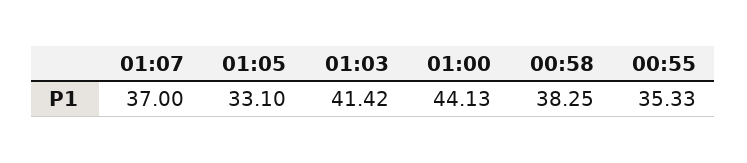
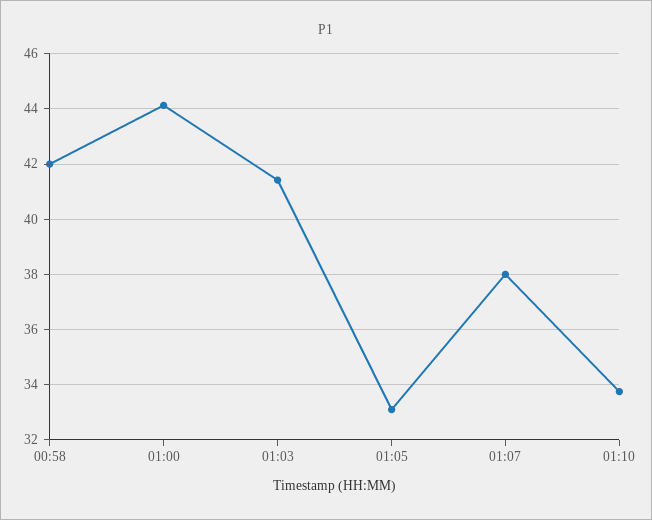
01:07: 37 -> 38
00:58: 38.25 -> 42
00:55: 35.33 -> none
01:10: none -> 33.75

